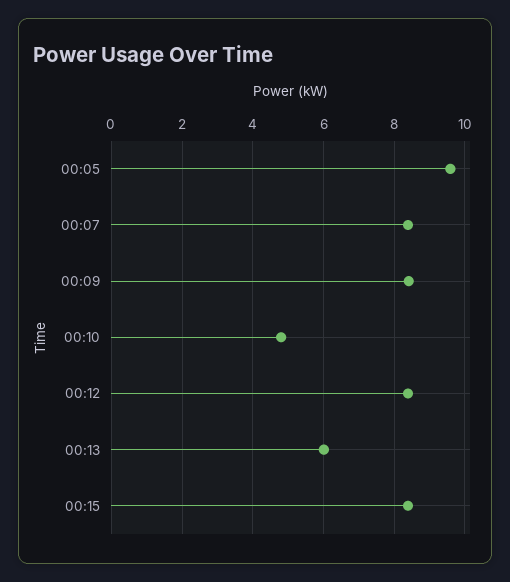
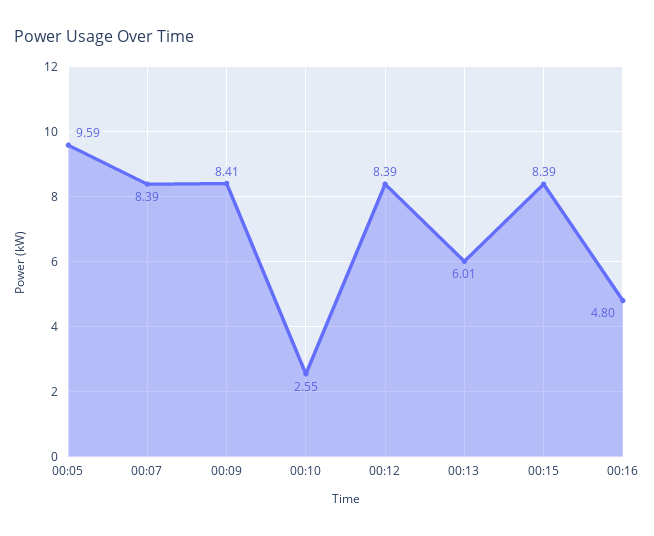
00:10: 4.8 -> 2.55
00:16: none -> 4.8

